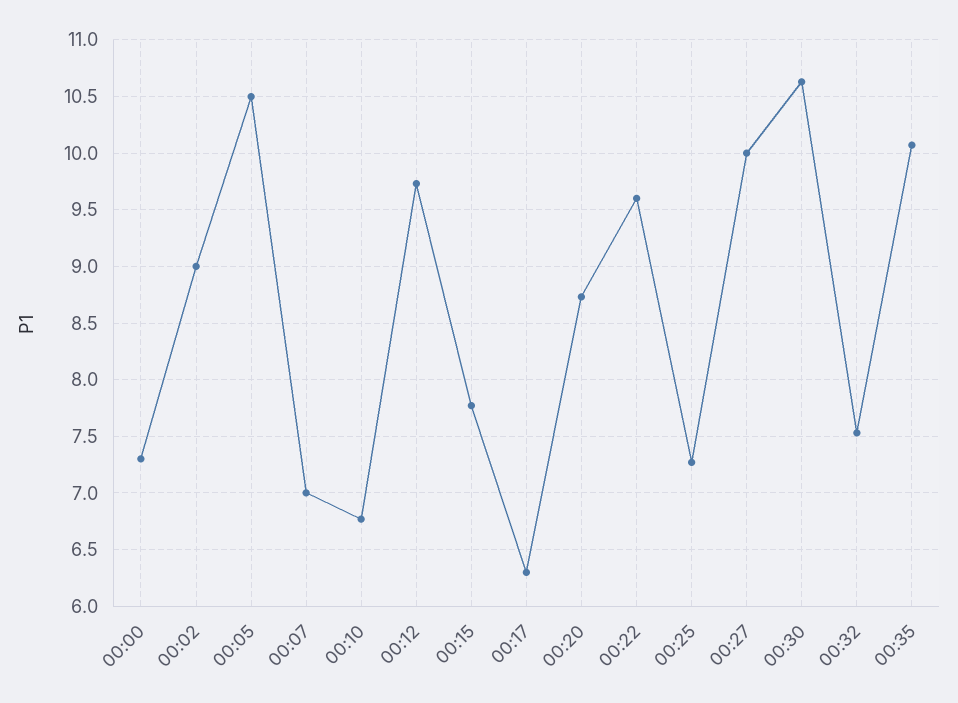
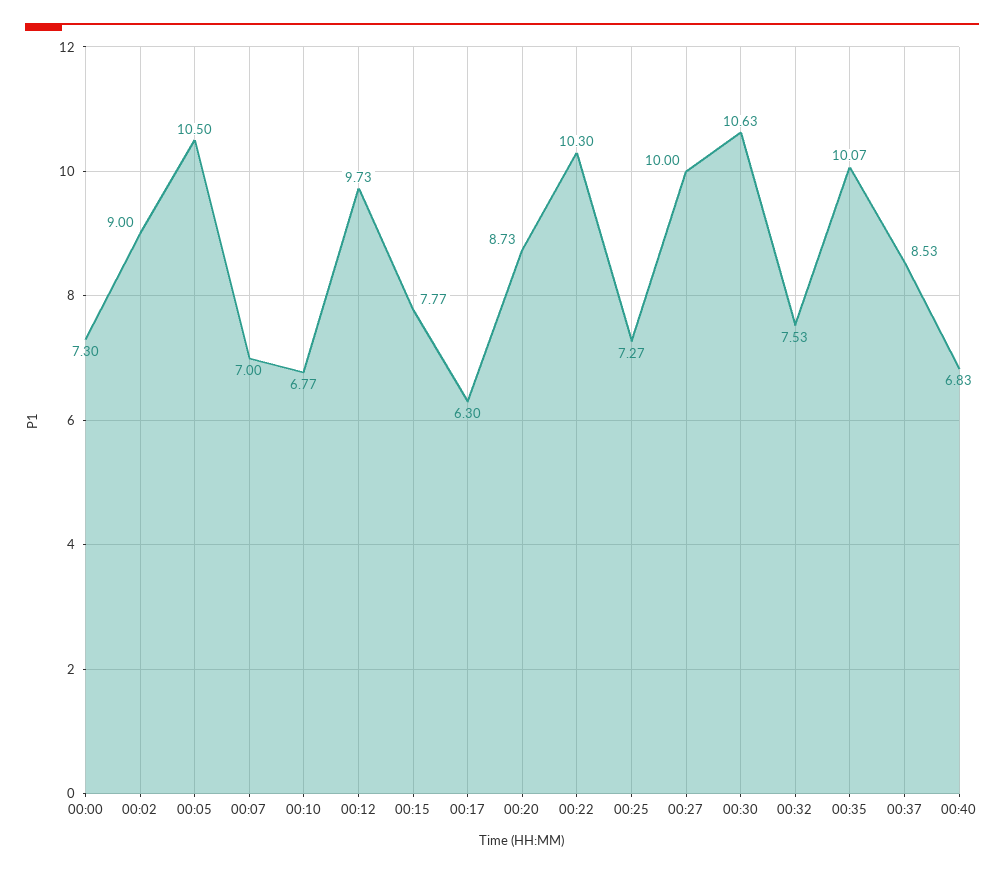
00:22: 9.6 -> 10.3
00:37: none -> 8.53
00:40: none -> 6.83

